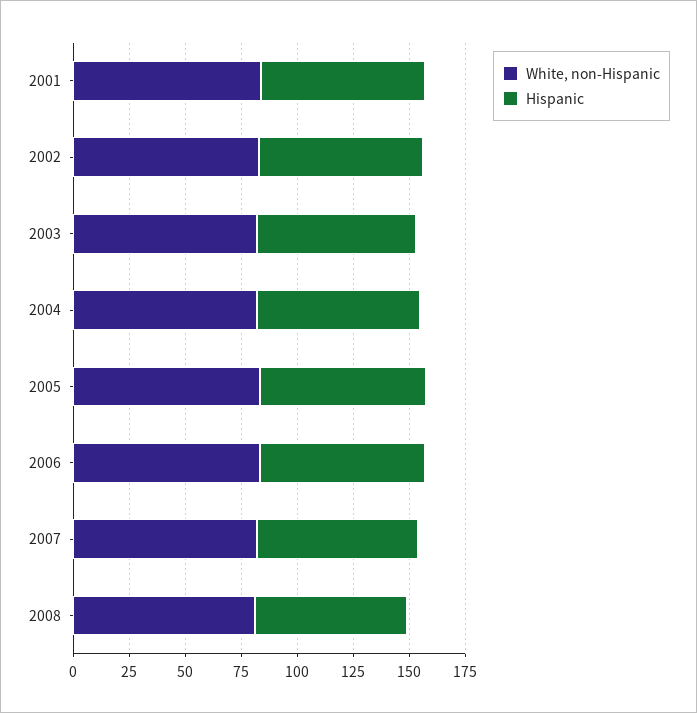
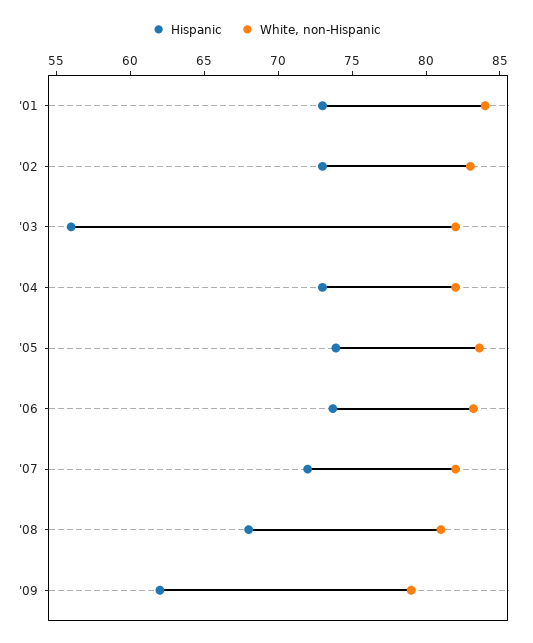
Hispanic, 2003: 70 -> 56
Hispanic, '09: none -> 62
White, non-Hispanic, '09: none -> 79

